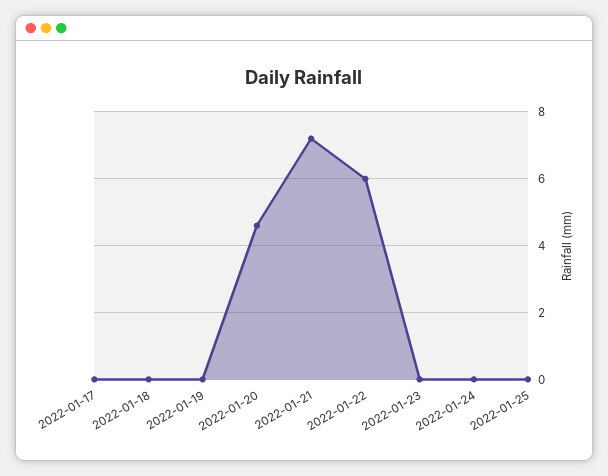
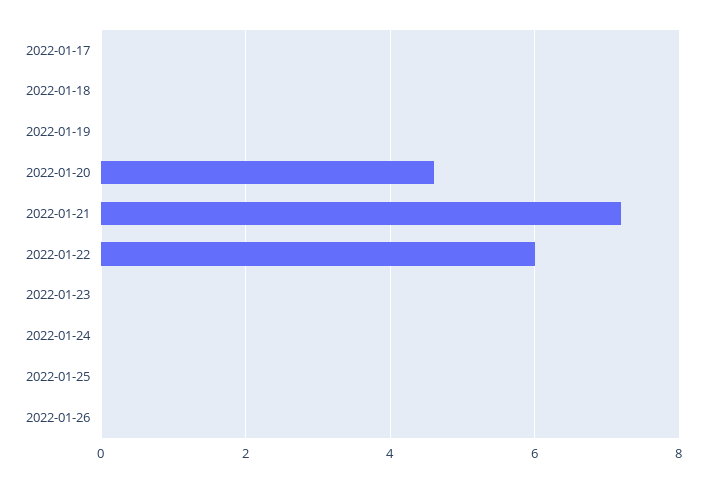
2022-01-26: none -> 0

